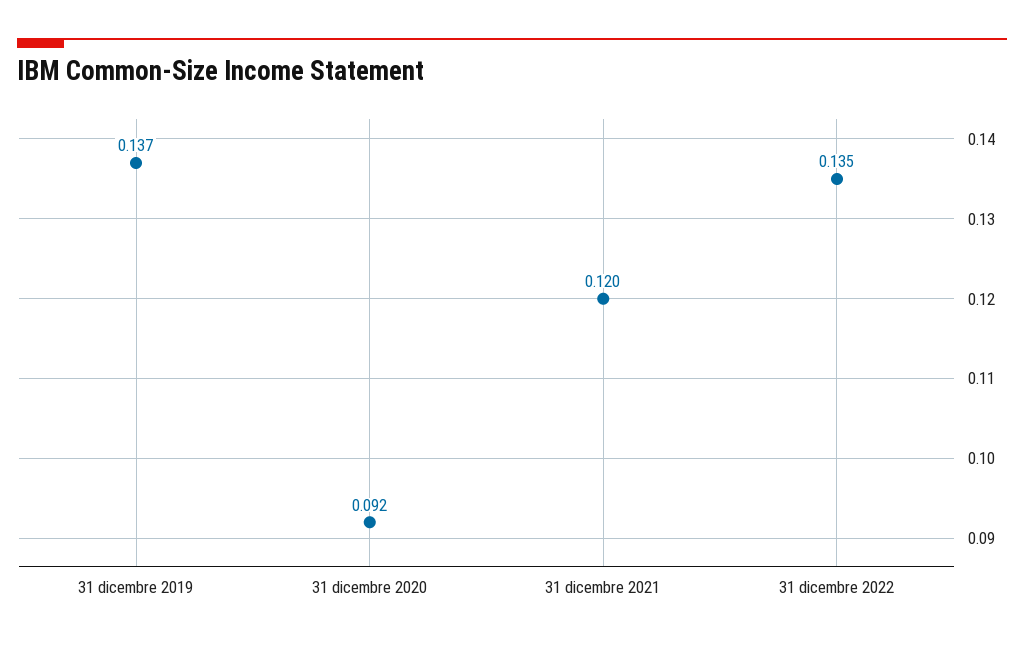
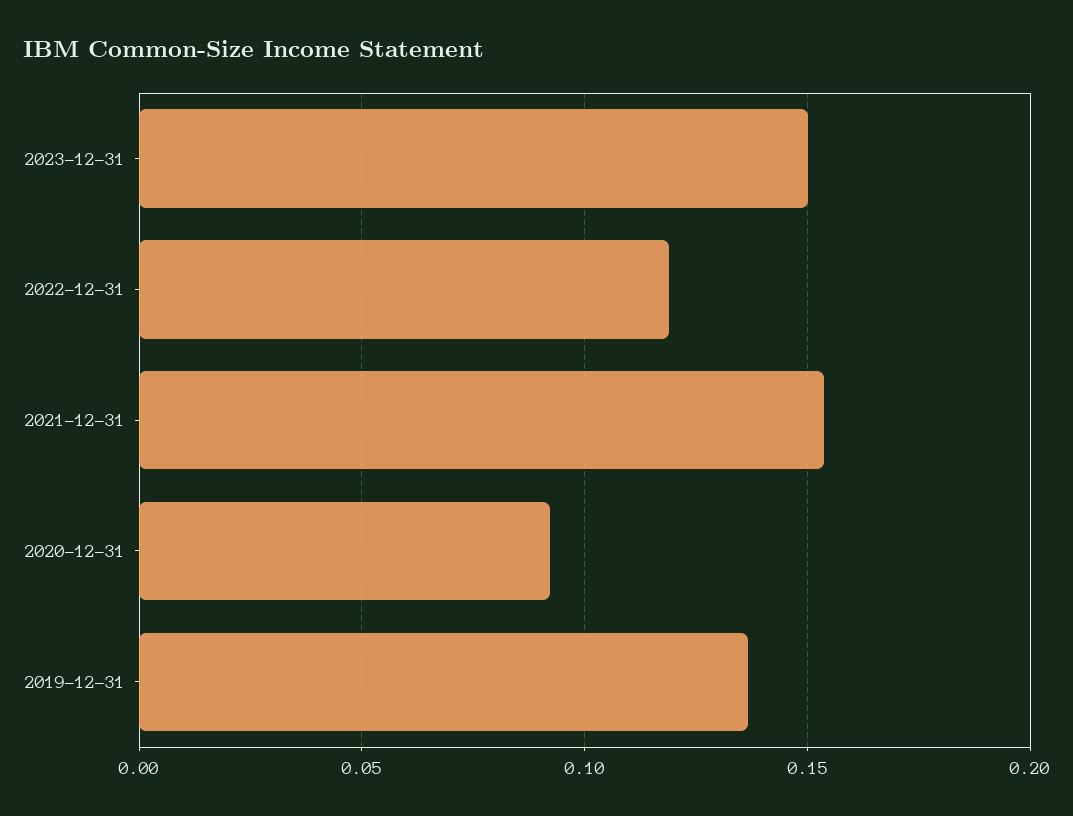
31 dicembre 2021: 0.12 -> 0.155
31 dicembre 2022: 0.135 -> 0.12
2023-12-31: none -> 0.15

